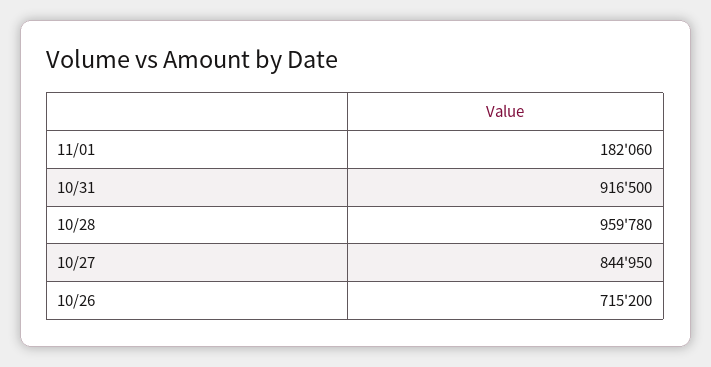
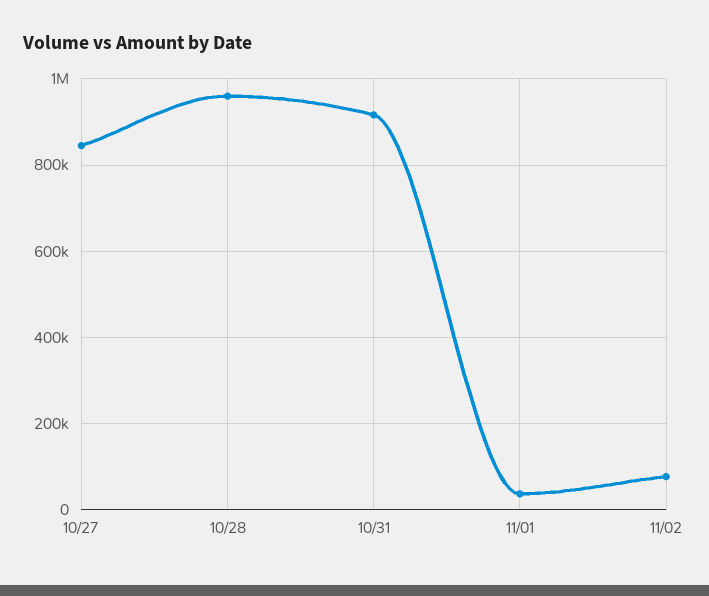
11/01: 182060 -> 40000
10/26: 715200 -> none
11/02: none -> 80000

